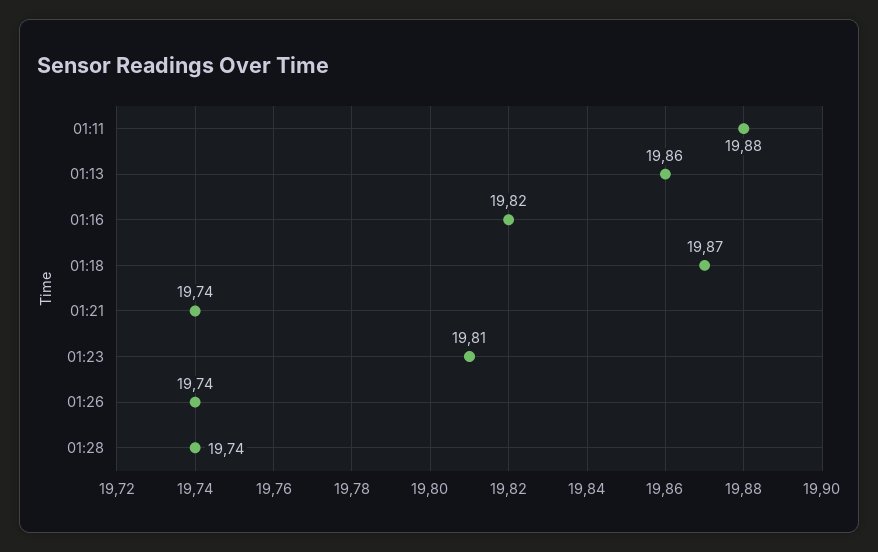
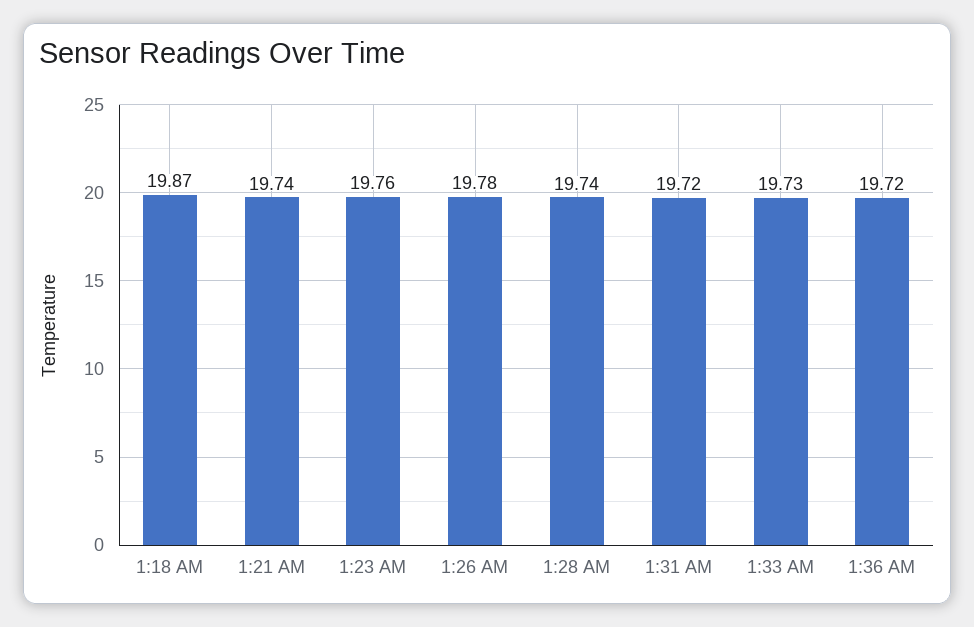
01:11: 19.88 -> none
01:13: 19.86 -> none
01:16: 19.82 -> none
01:23: 19.81 -> 19.76
01:26: 19.74 -> 19.78
1:31 AM: none -> 19.72
1:33 AM: none -> 19.73
1:36 AM: none -> 19.72

